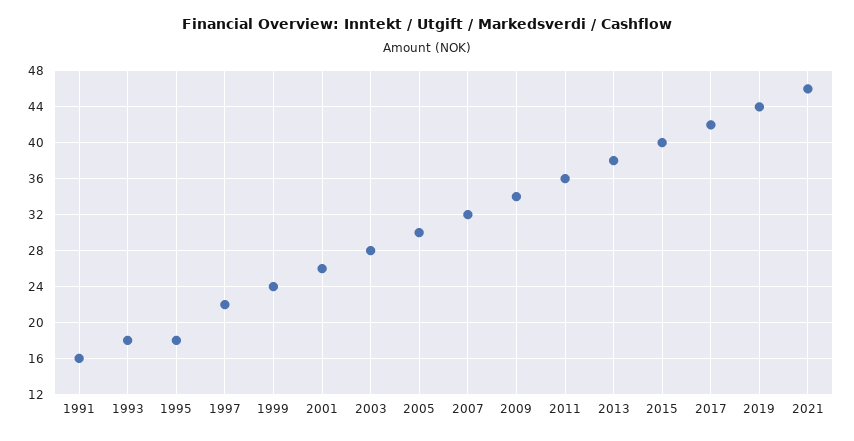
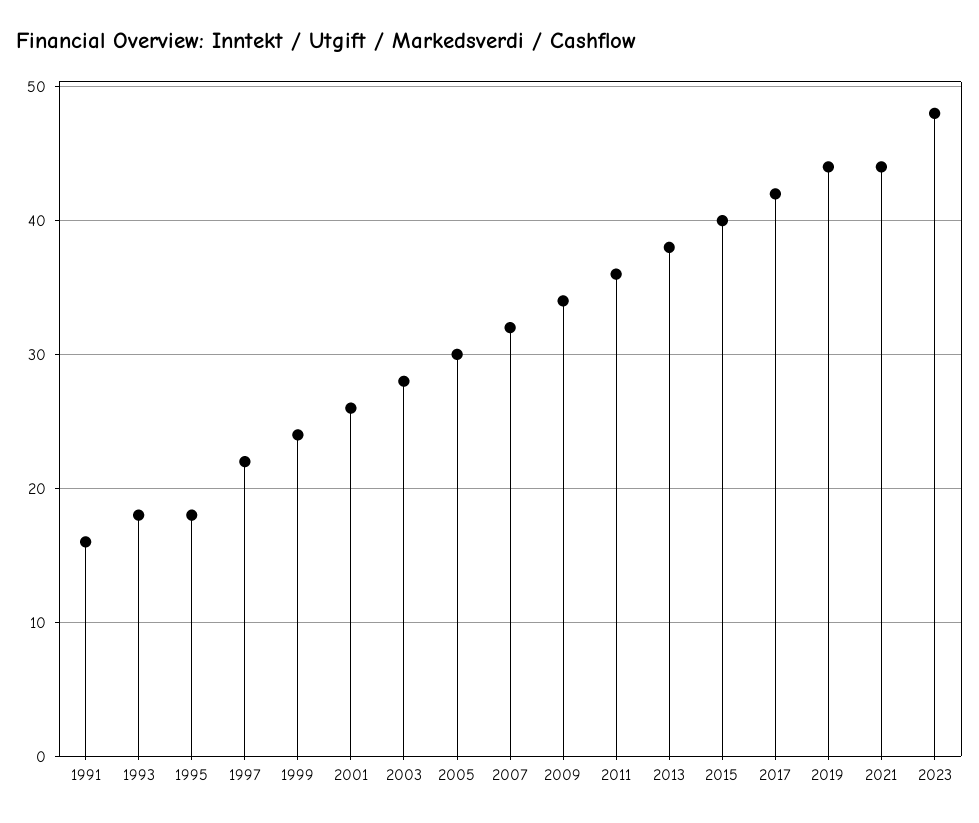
2021: 46 -> 44
2023: none -> 48

